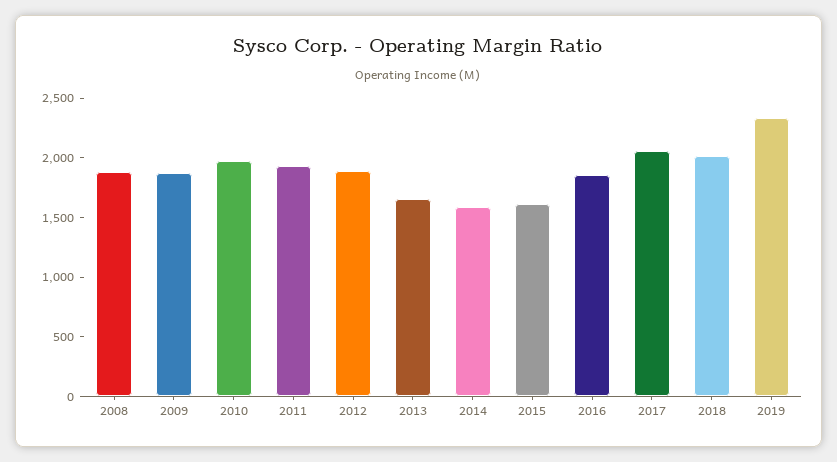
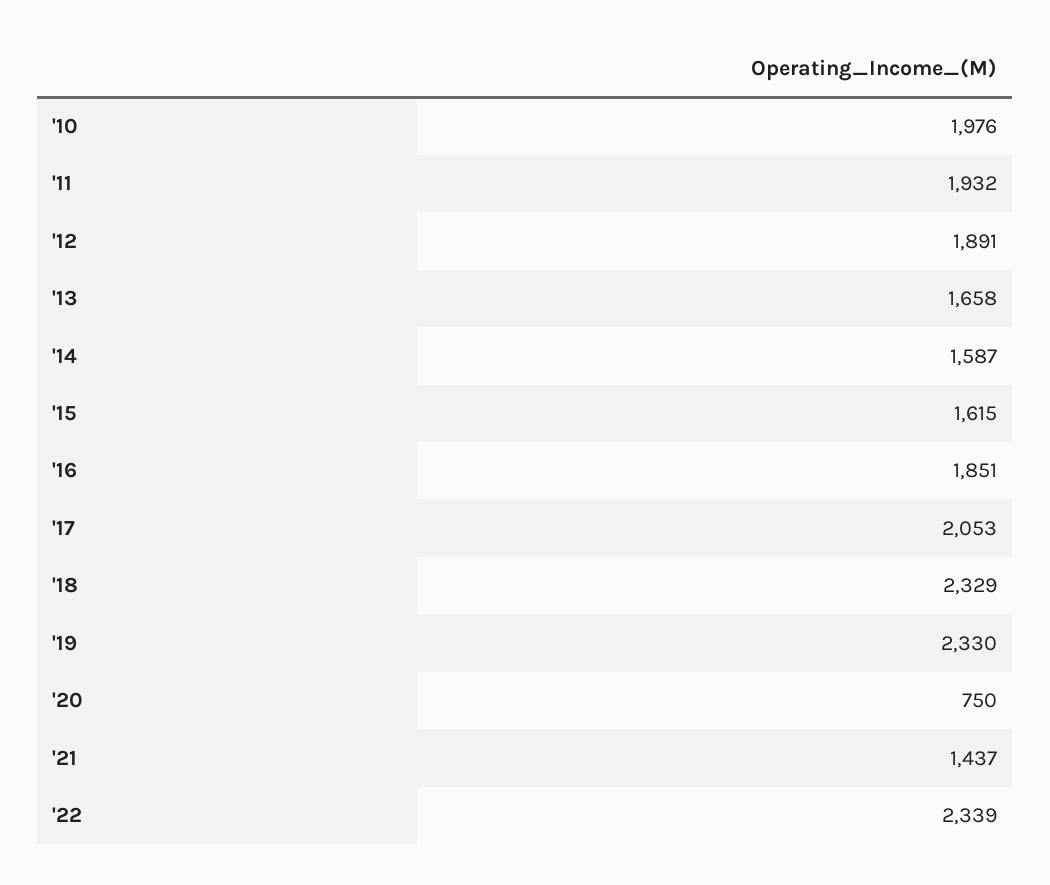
2008: 1900 -> none
2009: 1900 -> none
2018: 2000 -> 2329
'20: none -> 750
'21: none -> 1437
'22: none -> 2339

